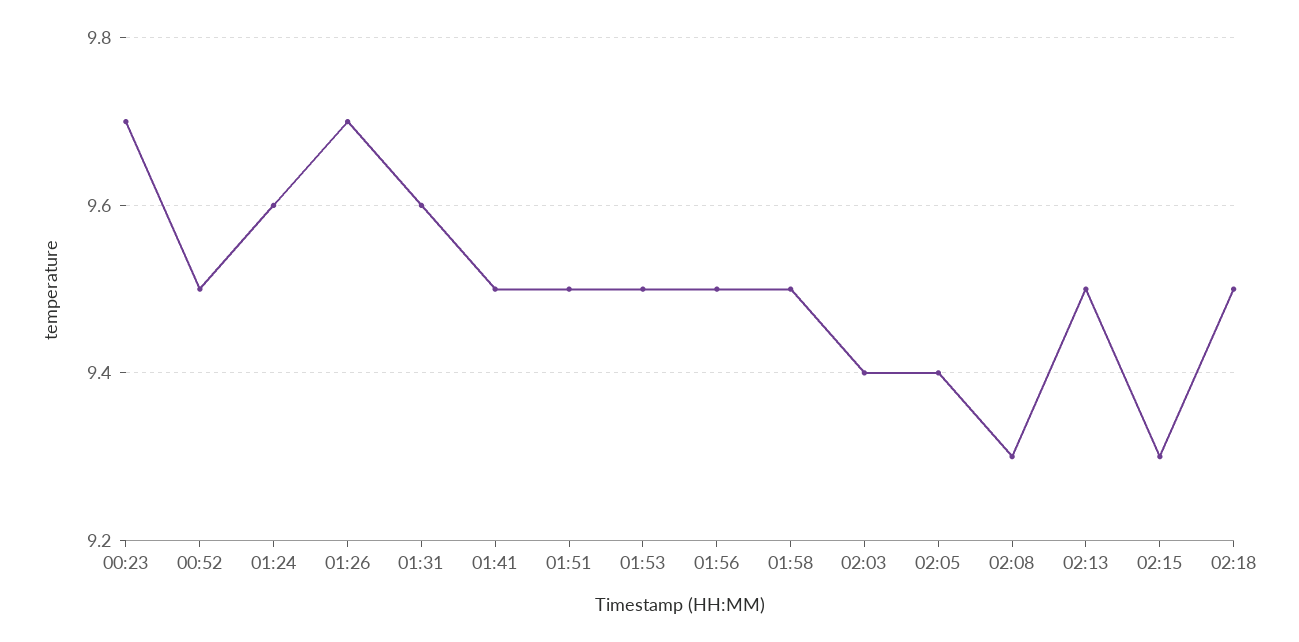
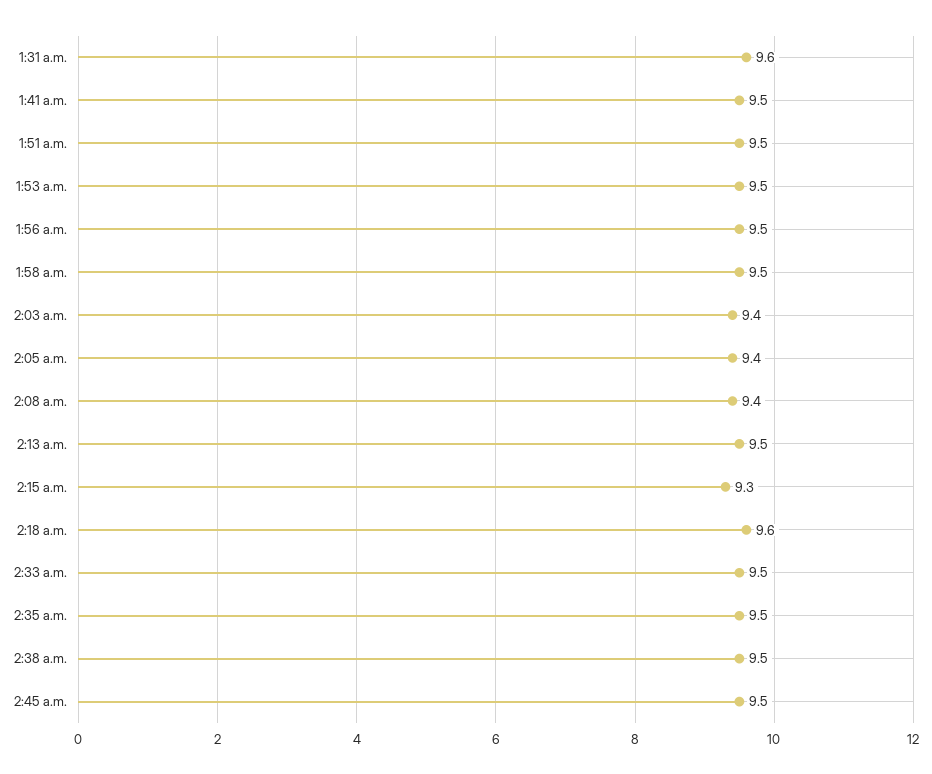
00:23: 9.7 -> none
00:52: 9.5 -> none
01:24: 9.6 -> none
01:26: 9.7 -> none
02:08: 9.3 -> 9.4
02:18: 9.5 -> 9.6
2:33 a.m.: none -> 9.5
2:35 a.m.: none -> 9.5
2:38 a.m.: none -> 9.5
2:45 a.m.: none -> 9.5

